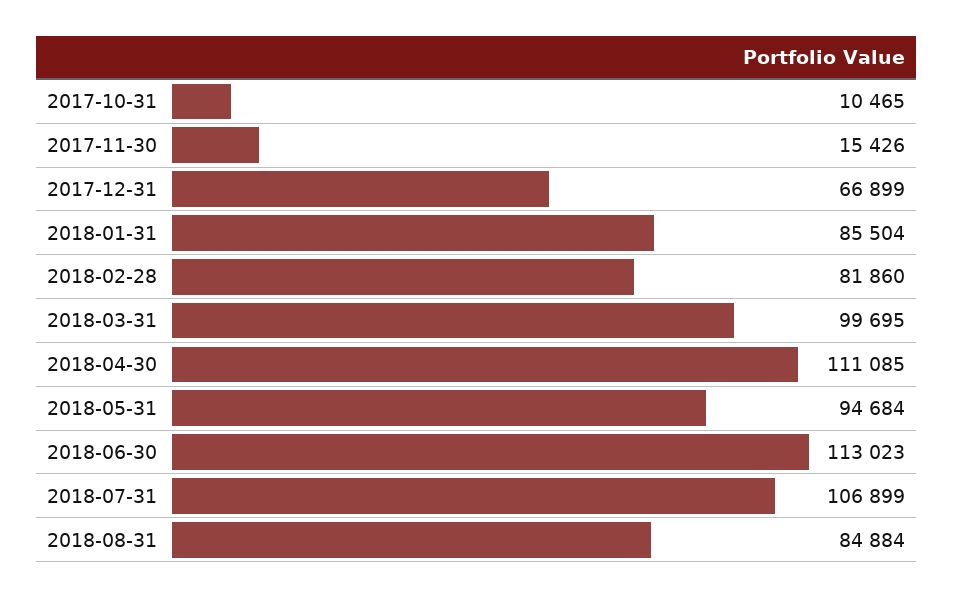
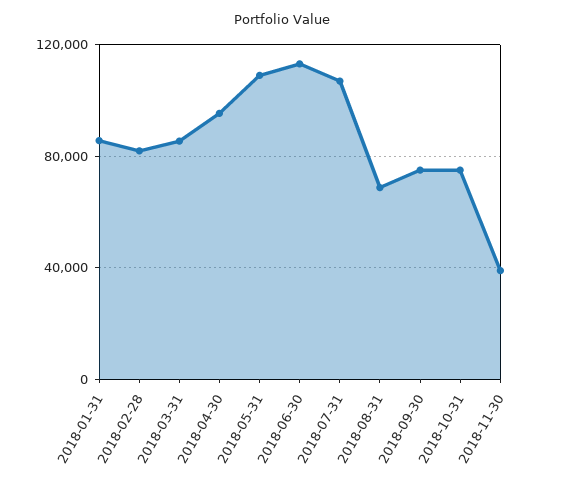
2017-10-31: 10465 -> none
2017-11-30: 15426 -> none
2017-12-31: 66899 -> none
2018-03-31: 99695 -> 85000
2018-04-30: 111085 -> 95000
2018-05-31: 94684 -> 110000
2018-08-31: 84884 -> 70000
2018-09-30: none -> 75000
2018-10-31: none -> 75000
2018-11-30: none -> 40000

